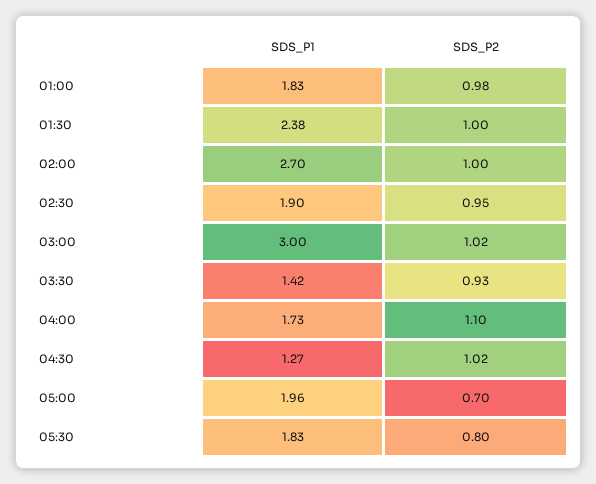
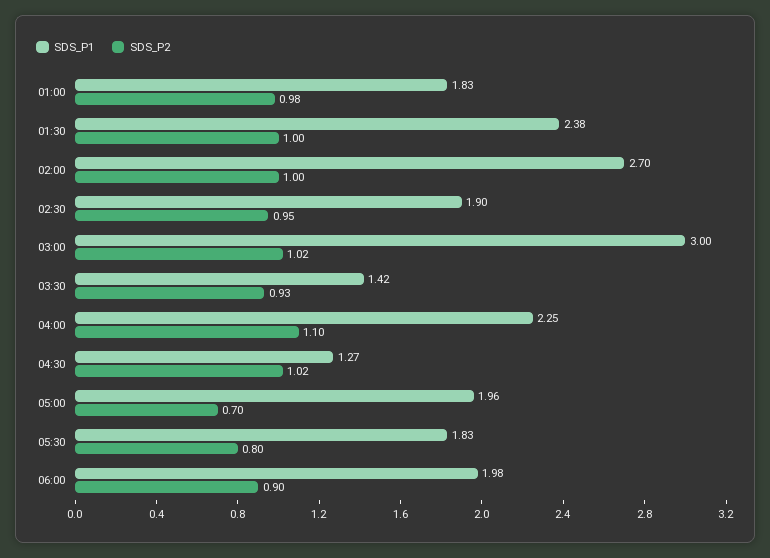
SDS_P1, 04:00: 1.73 -> 2.25
SDS_P1, 06:00: none -> 1.98
SDS_P2, 06:00: none -> 0.9

